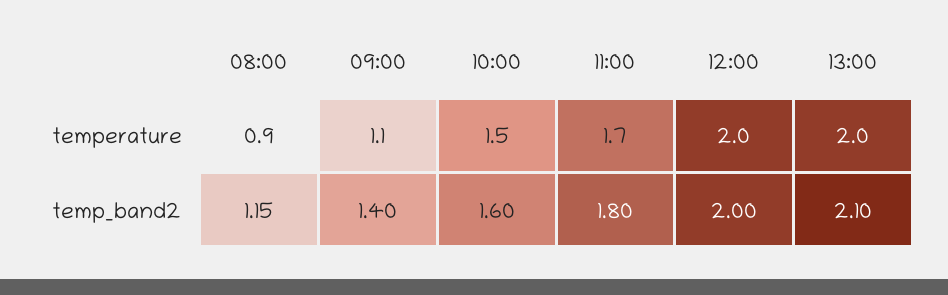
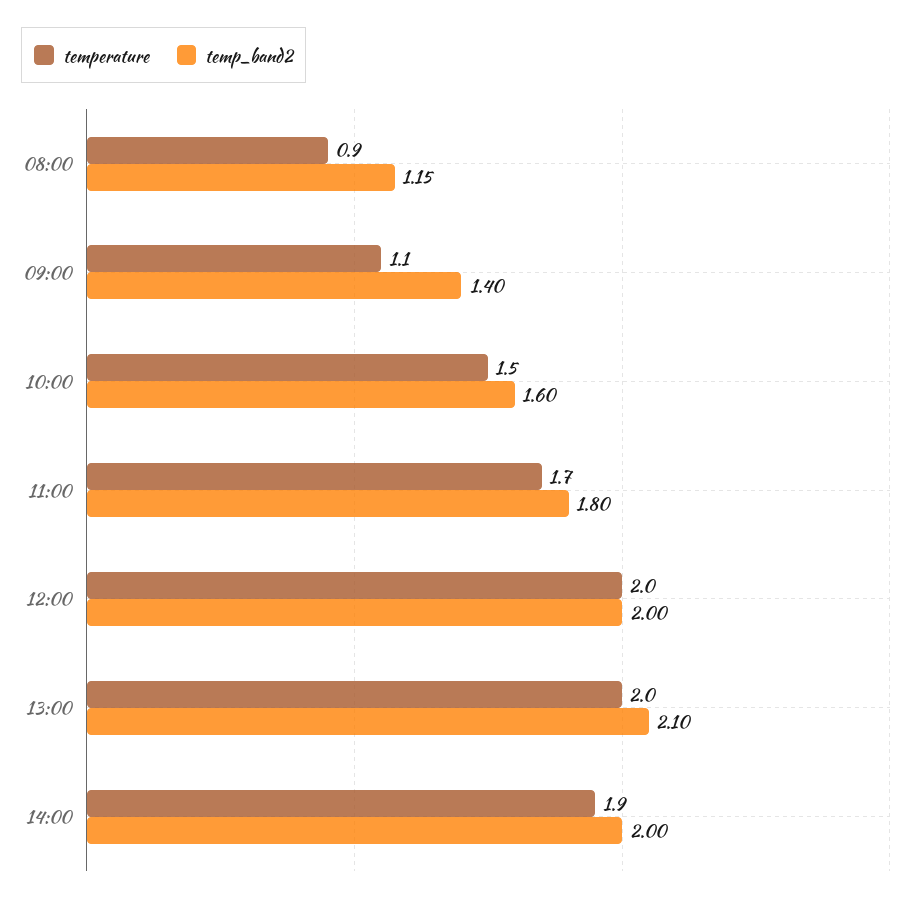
temperature, 14:00: none -> 1.9
temp_band2, 14:00: none -> 2

